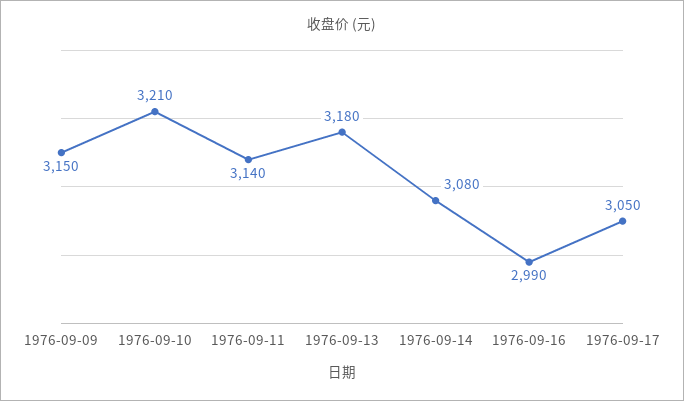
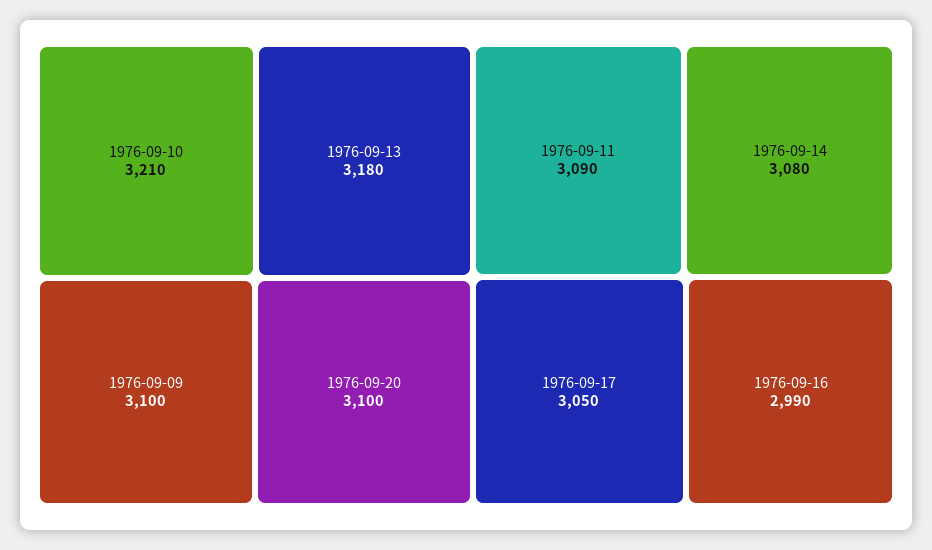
1976-09-09: 3150 -> 3100
1976-09-11: 3140 -> 3090
1976-09-20: none -> 3100

